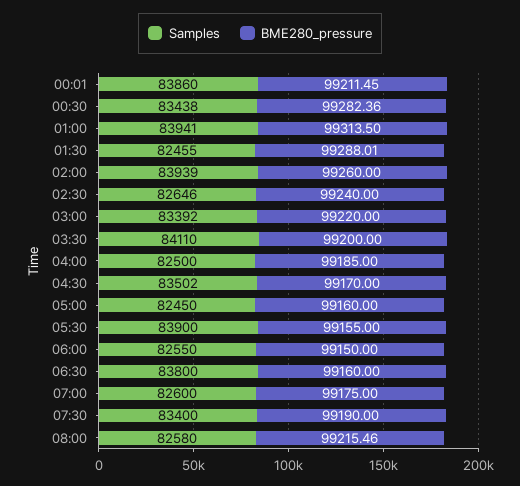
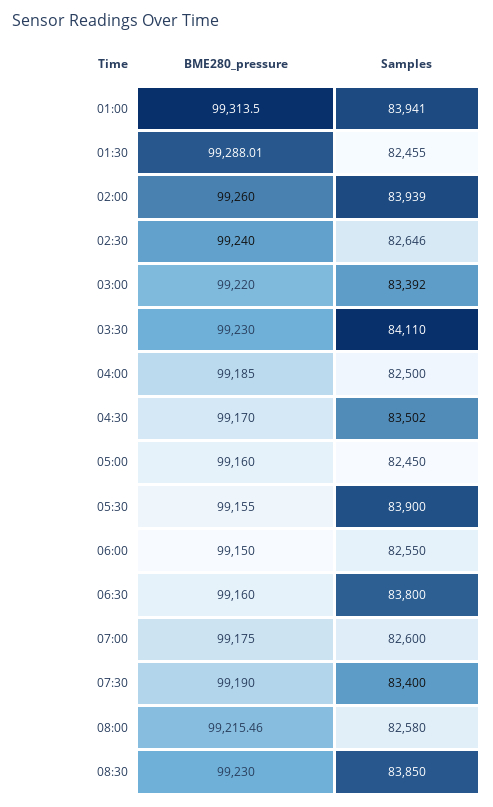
Samples, 00:01: 83860 -> none
BME280_pressure, 00:01: 99211.45 -> none
Samples, 00:30: 83438 -> none
BME280_pressure, 00:30: 99282.36 -> none
BME280_pressure, 03:30: 99200 -> 99230
BME280_pressure, 08:30: none -> 99230
Samples, 08:30: none -> 83850

